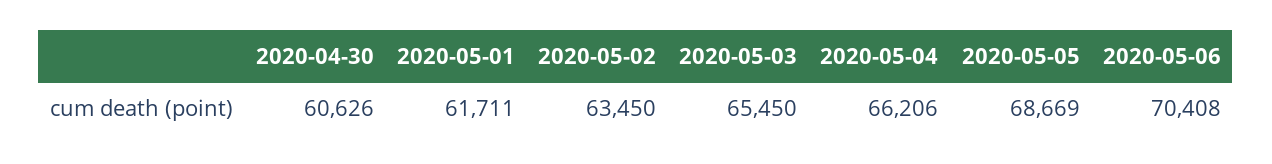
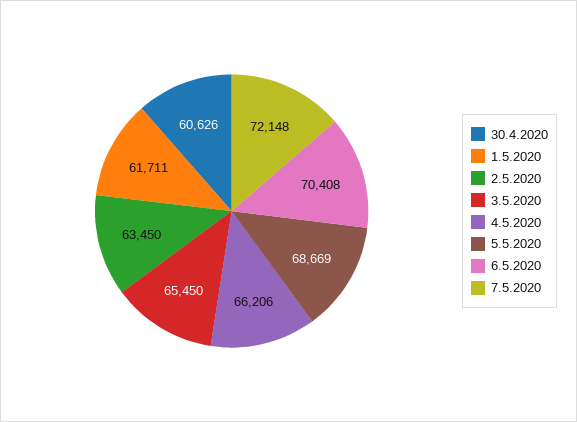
7.5.2020: none -> 72148

